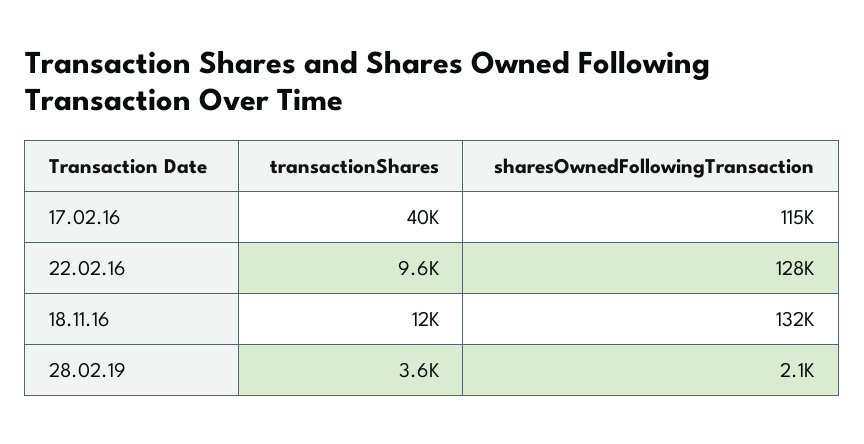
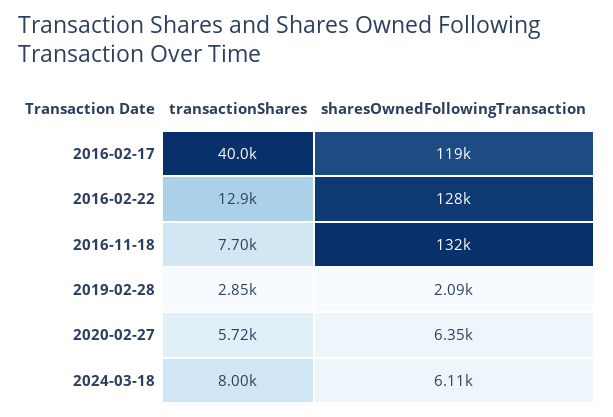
sharesOwnedFollowingTransaction, 17.02.16: 115000 -> 119000
transactionShares, 22.02.16: 9600 -> 12900
transactionShares, 18.11.16: 12000 -> 7700
transactionShares, 28.02.19: 3600 -> 2850
transactionShares, 2020-02-27: none -> 5720
sharesOwnedFollowingTransaction, 2020-02-27: none -> 6350
transactionShares, 2024-03-18: none -> 8000
sharesOwnedFollowingTransaction, 2024-03-18: none -> 6110

